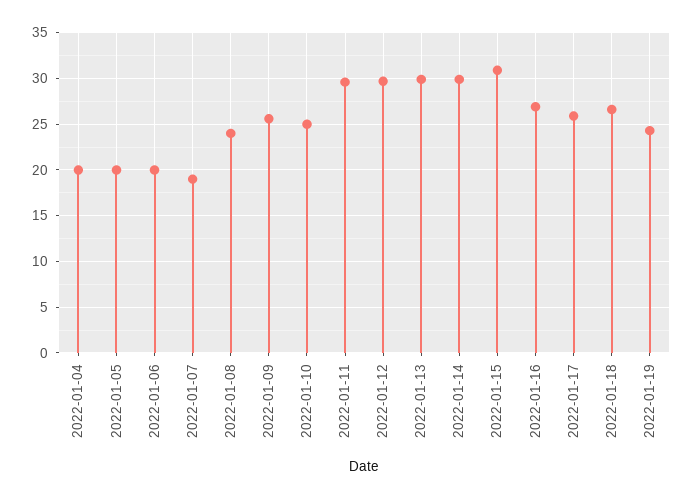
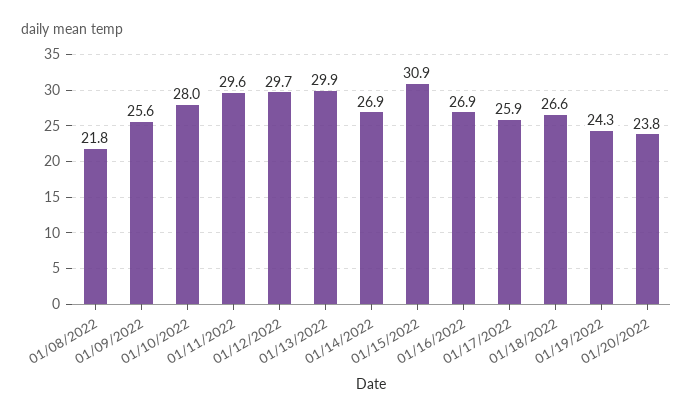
2022-01-04: 20 -> none
2022-01-05: 20 -> none
2022-01-06: 20 -> none
2022-01-07: 19 -> none
2022-01-08: 24 -> 21.8
2022-01-10: 25 -> 28
2022-01-14: 30 -> 26.9
01/20/2022: none -> 23.8

